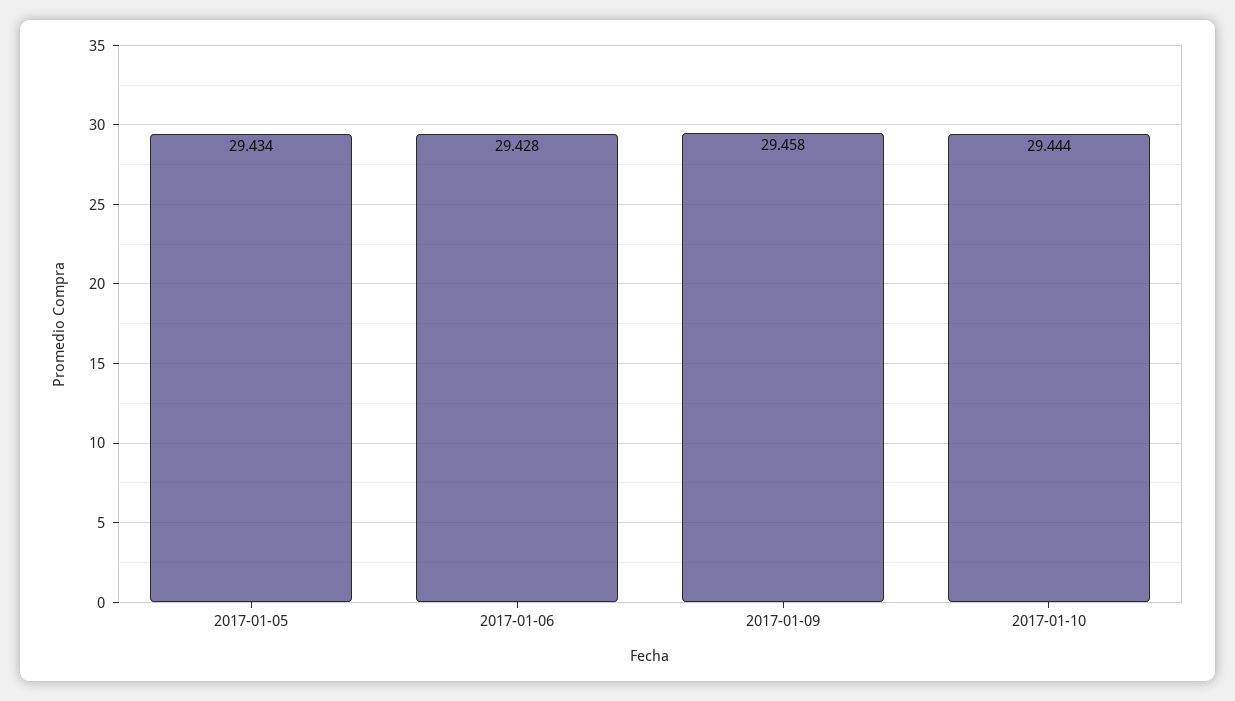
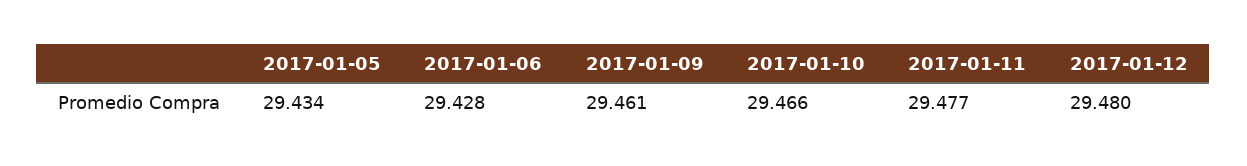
2017-01-09: 29.458 -> 29.461
2017-01-10: 29.444 -> 29.466
2017-01-11: none -> 29.477
2017-01-12: none -> 29.48

